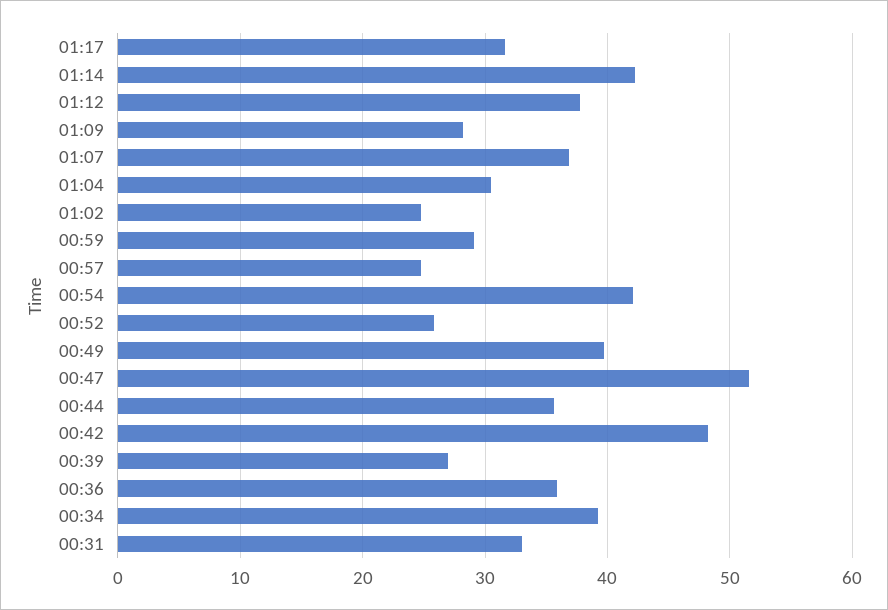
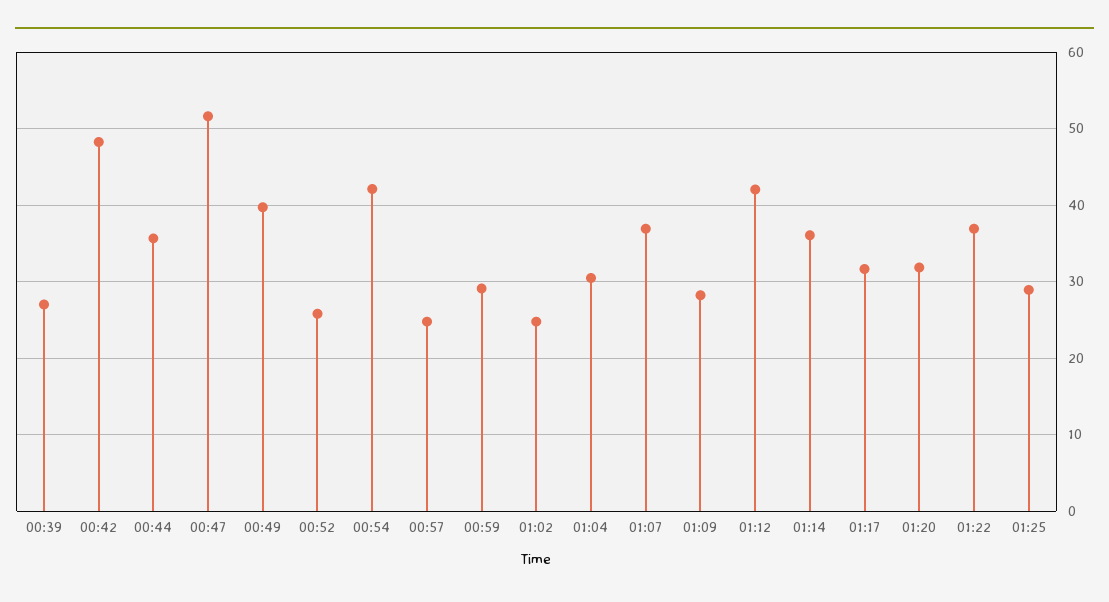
01:14: 42 -> 36
01:12: 38 -> 42
00:36: 36 -> none
00:34: 39 -> none
00:31: 33 -> none
01:20: none -> 32
01:22: none -> 37
01:25: none -> 29

